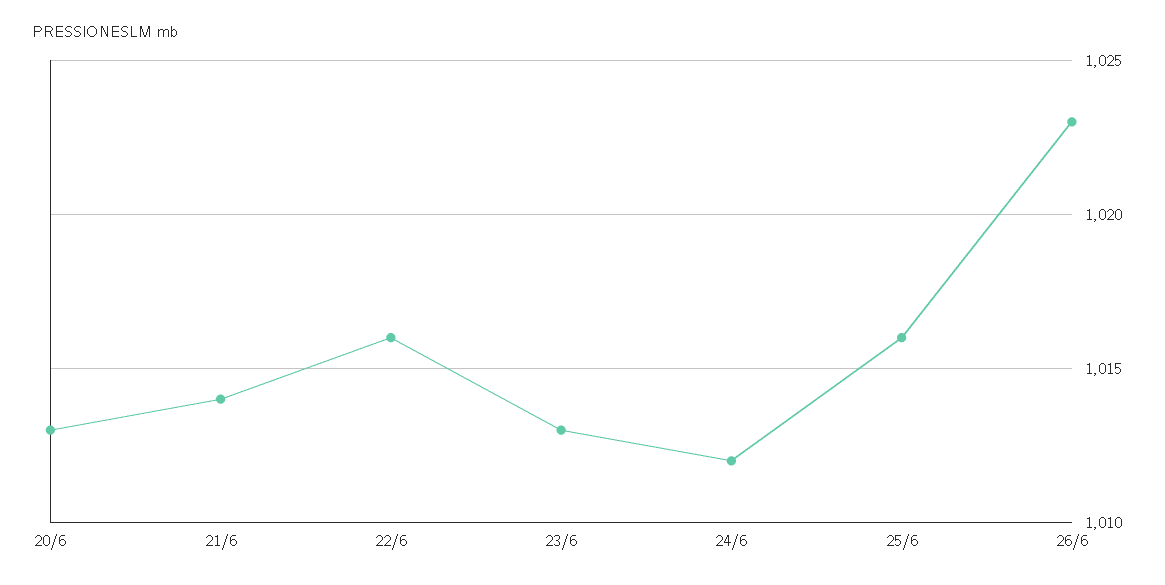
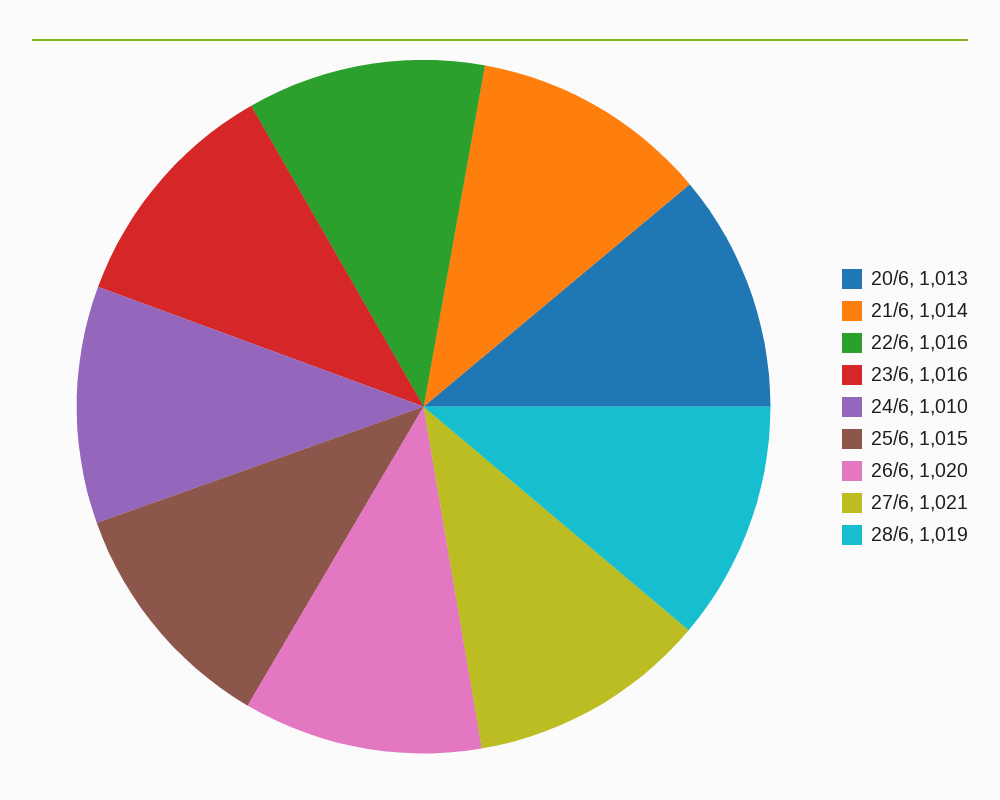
23/6: 1013 -> 1016
24/6: 1012 -> 1010
25/6: 1016 -> 1015
26/6: 1023 -> 1020
27/6: none -> 1021
28/6: none -> 1019

